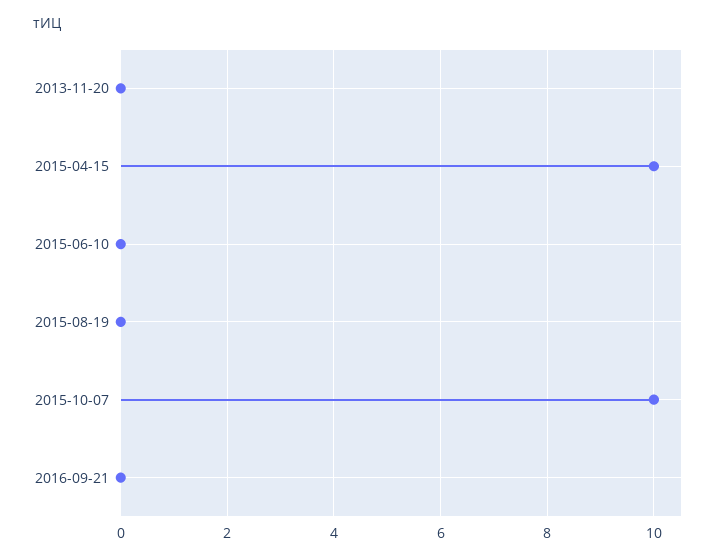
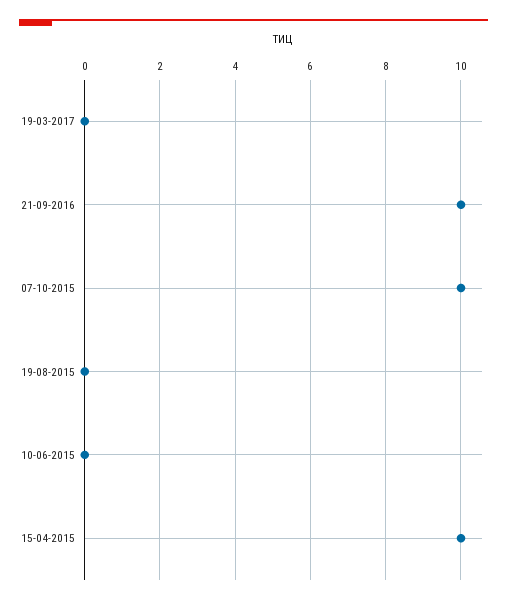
2013-11-20: 0 -> none
2016-09-21: 0 -> 10
19-03-2017: none -> 0

